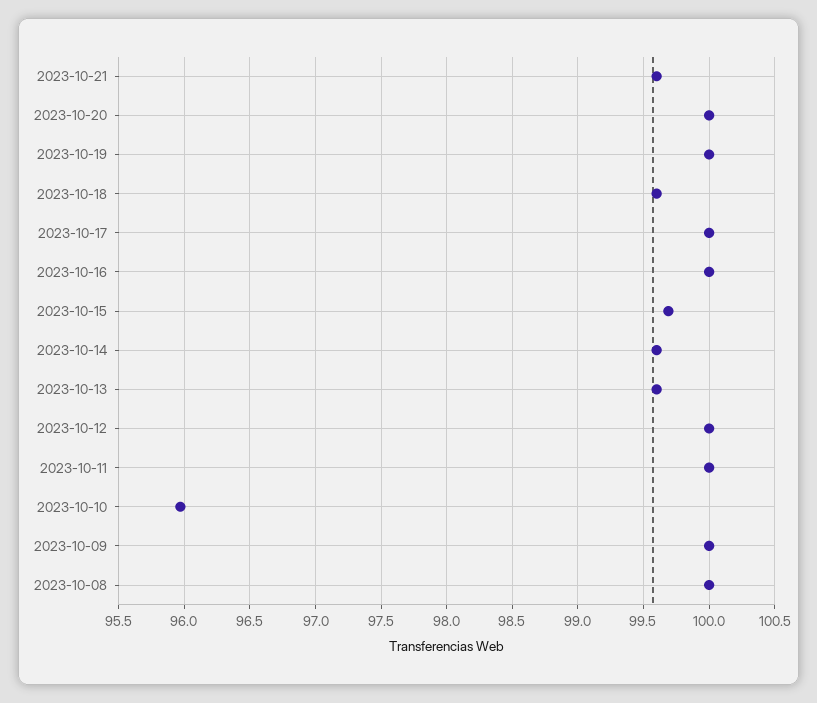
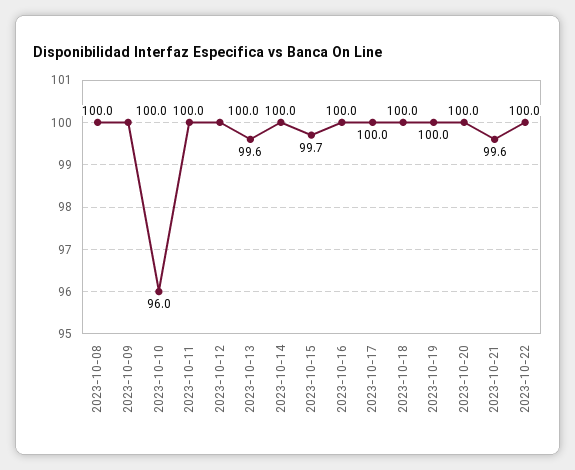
2023-10-18: 99.6 -> 100
2023-10-14: 99.6 -> 100
2023-10-22: none -> 100

